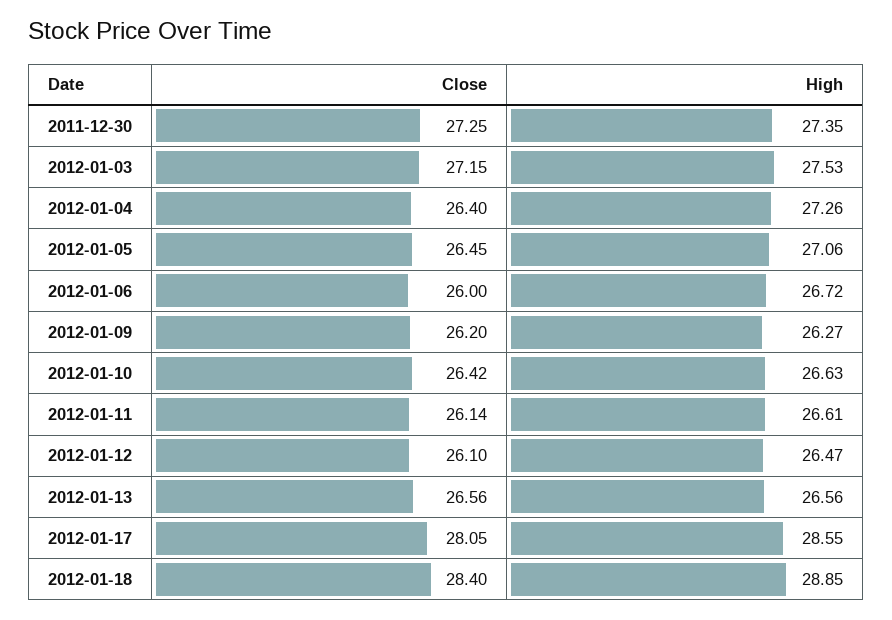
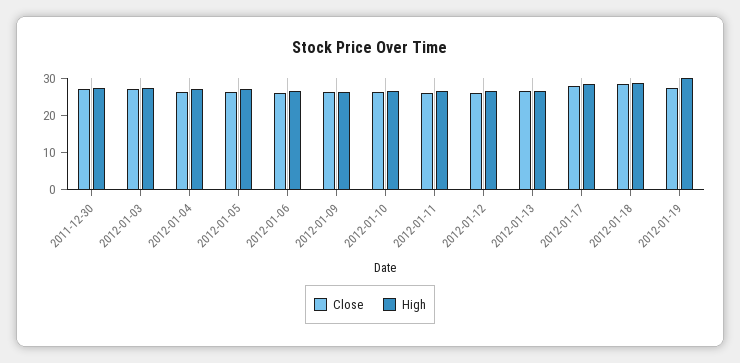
Close, 2012-01-19: none -> 27.5
High, 2012-01-19: none -> 30

